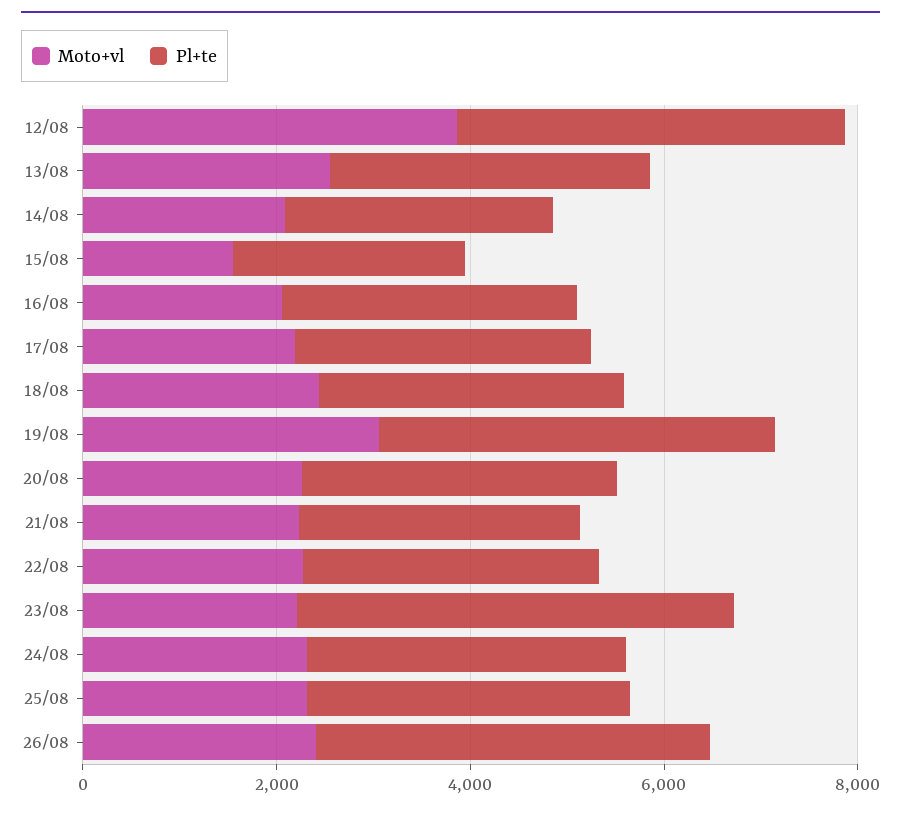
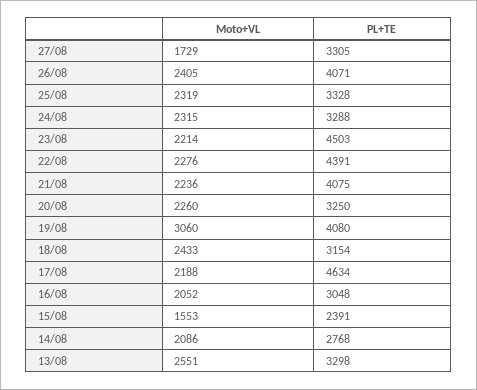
Moto+vl, 12/08: 4000 -> none
Pl+te, 12/08: 4000 -> none
Pl+te, 17/08: 3000 -> 4634
Pl+te, 21/08: 3000 -> 4075
Pl+te, 22/08: 3000 -> 4391
Moto+vl, 27/08: none -> 1729
Pl+te, 27/08: none -> 3305

